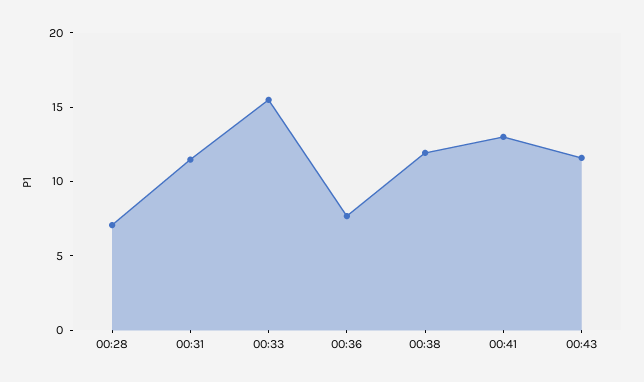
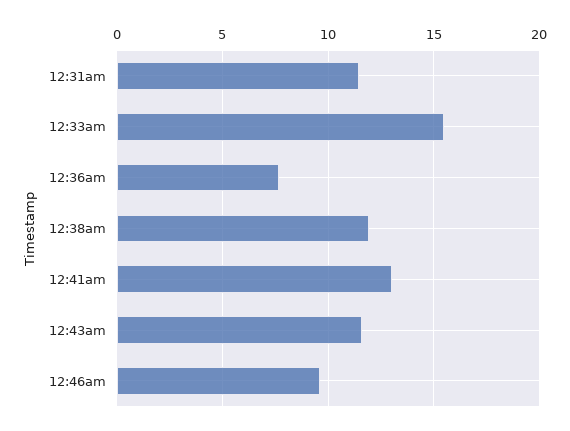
00:28: 7 -> none
12:46am: none -> 9.5

